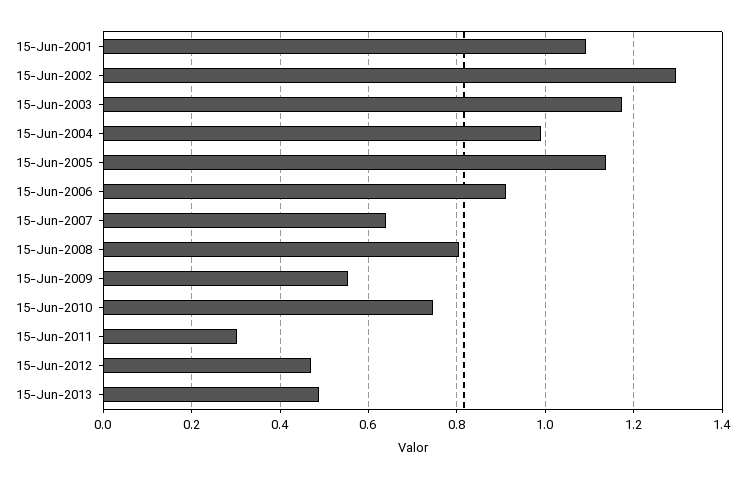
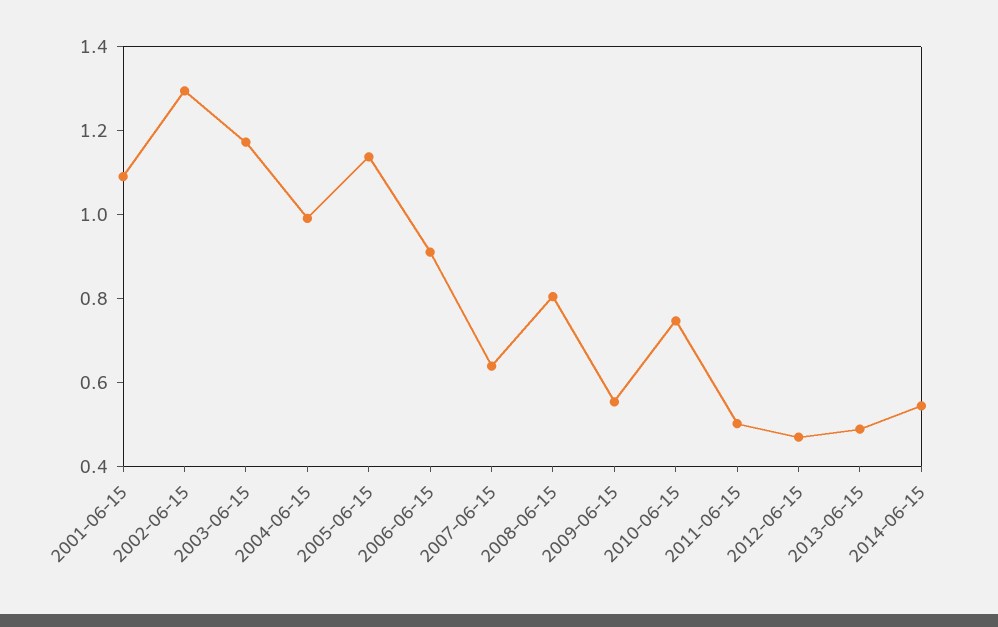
15-Jun-2011: 0.3 -> 0.5
2014-06-15: none -> 0.55

